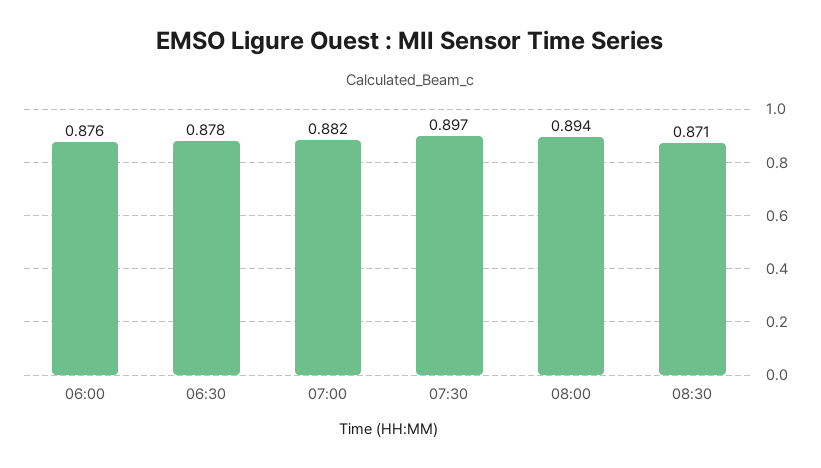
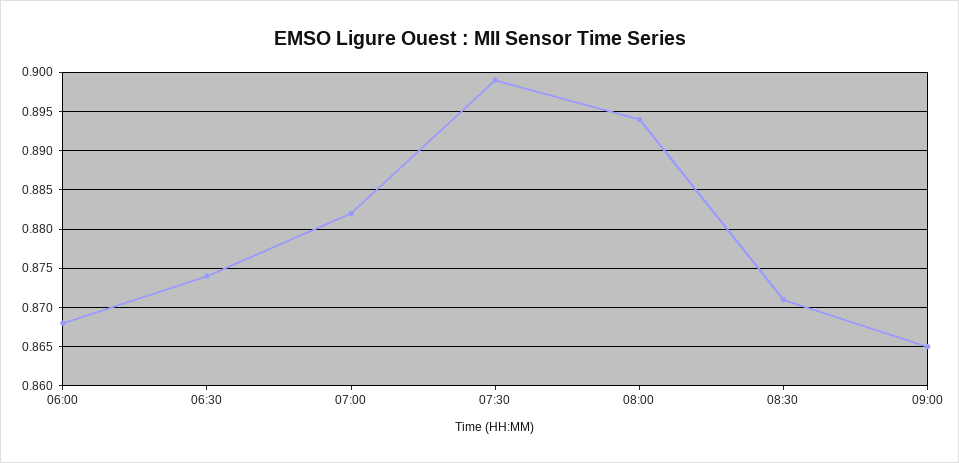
06:00: 0.876 -> 0.868
06:30: 0.878 -> 0.874
07:30: 0.897 -> 0.899
09:00: none -> 0.865

